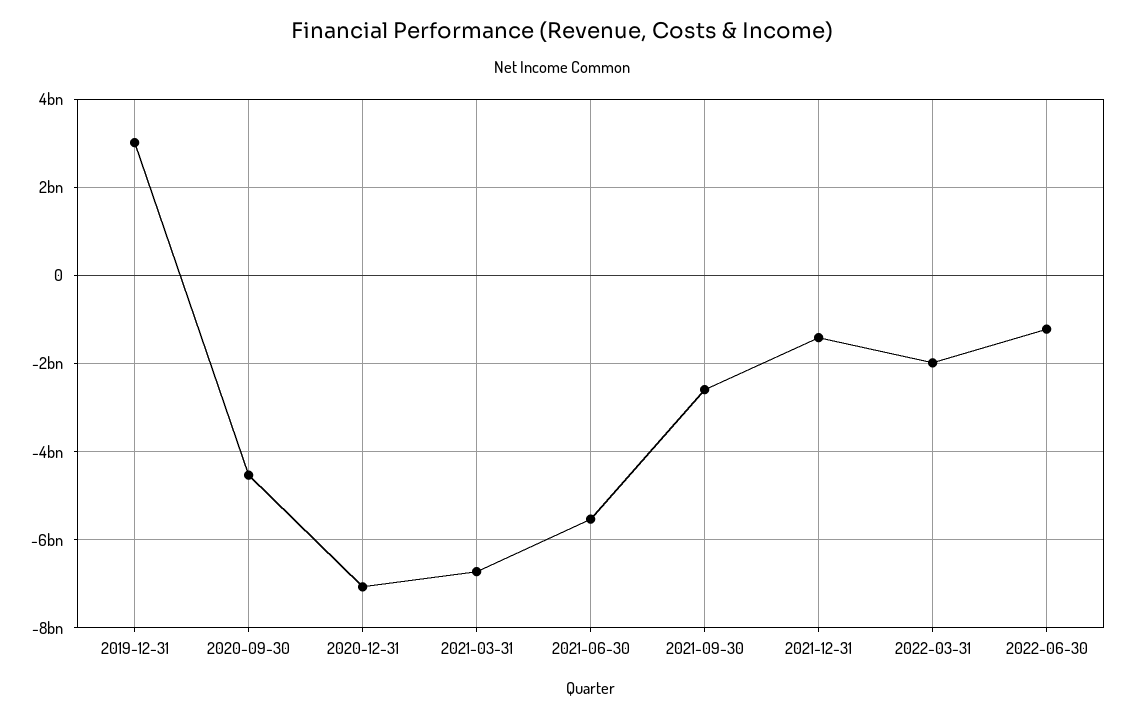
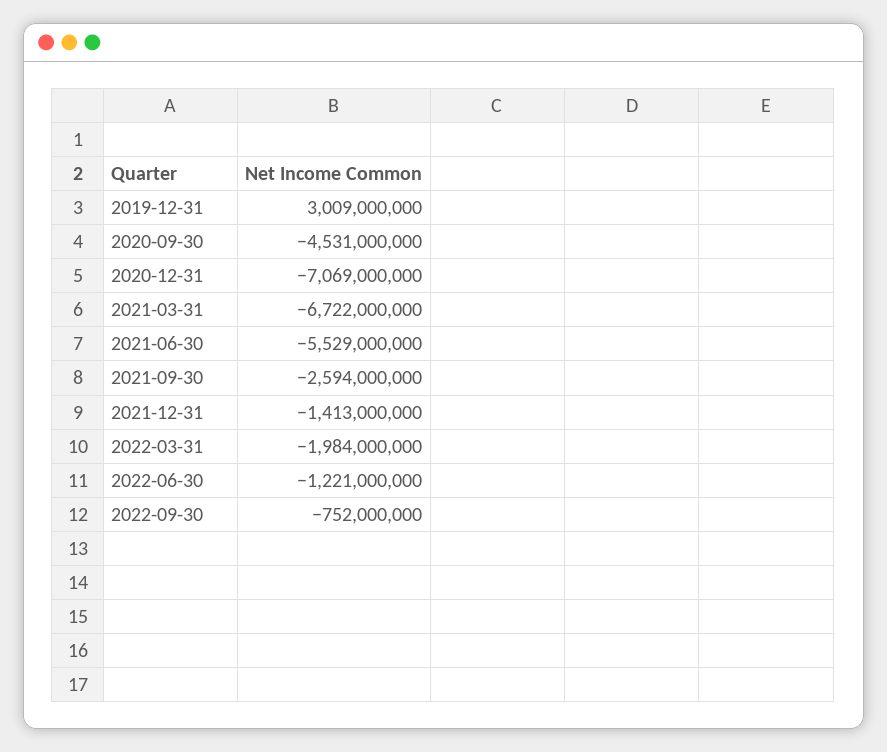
2022-09-30: none -> -752000000

